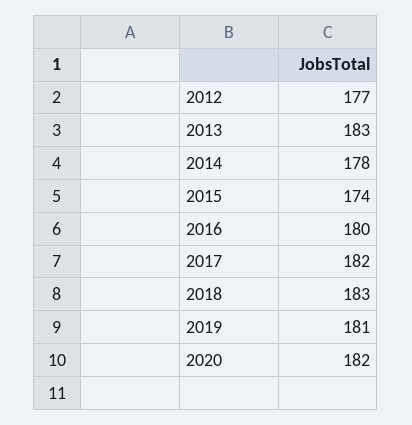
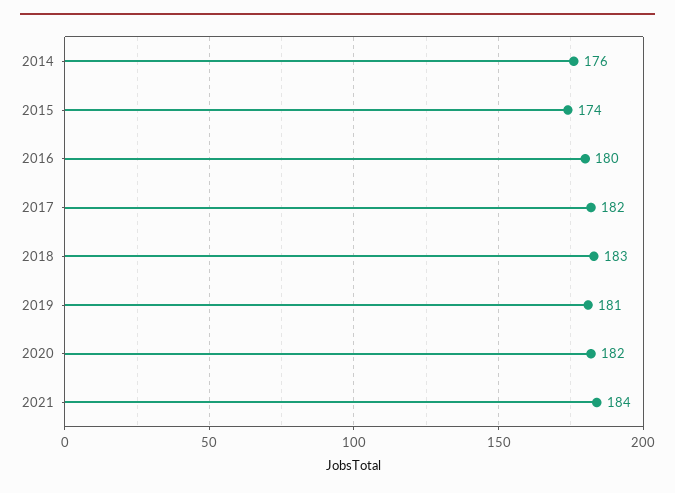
2012: 177 -> none
2013: 183 -> none
2014: 178 -> 176
2021: none -> 184

